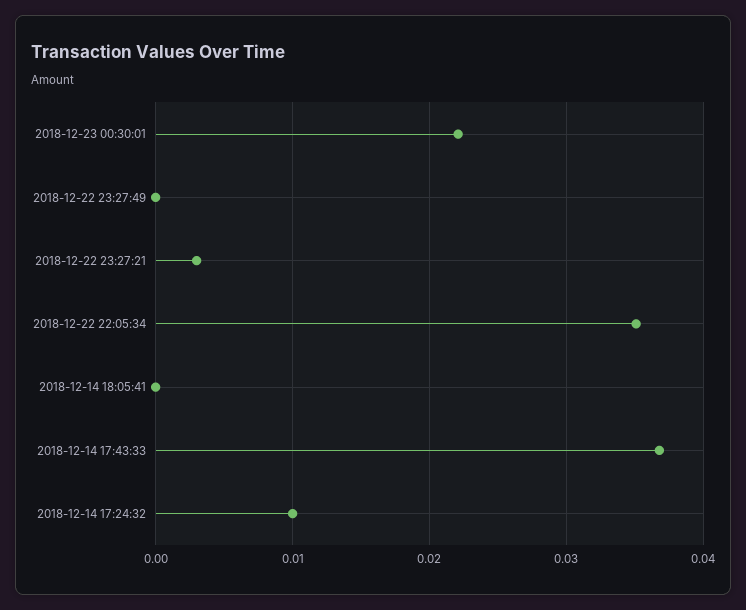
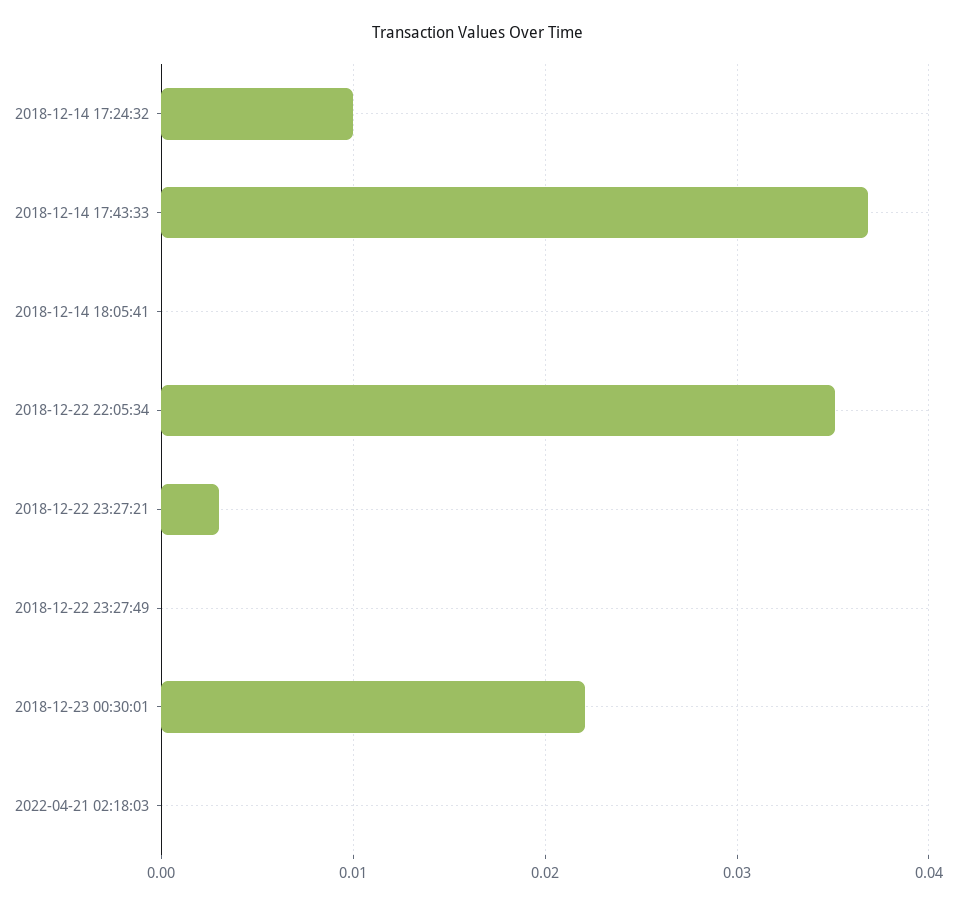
2022-04-21 02:18:03: none -> 0

